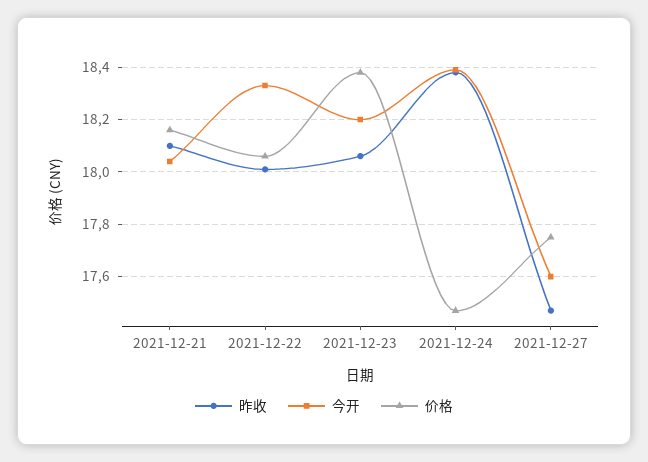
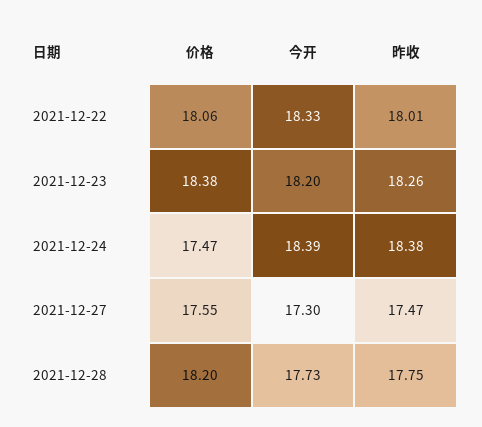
昨收, 2021-12-21: 18.1 -> none
今开, 2021-12-21: 18.05 -> none
价格, 2021-12-21: 18.15 -> none
昨收, 2021-12-23: 18.05 -> 18.26
今开, 2021-12-27: 17.6 -> 17.3
价格, 2021-12-27: 17.75 -> 17.55
价格, 2021-12-28: none -> 18.2
今开, 2021-12-28: none -> 17.73
昨收, 2021-12-28: none -> 17.75

